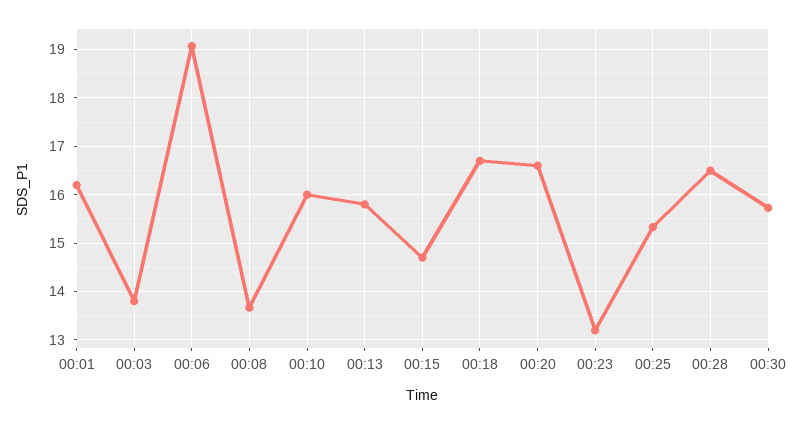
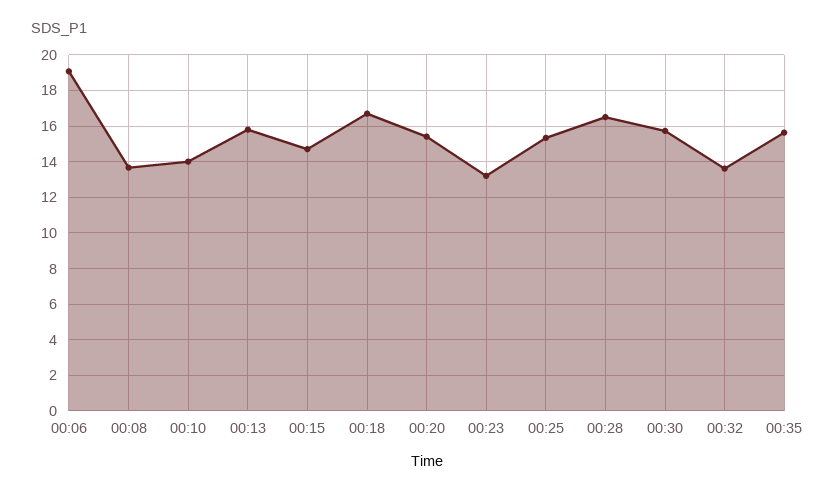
00:01: 16.2 -> none
00:03: 13.8 -> none
00:10: 16 -> 14
00:20: 16.6 -> 15.5
00:32: none -> 13.5
00:35: none -> 15.5

